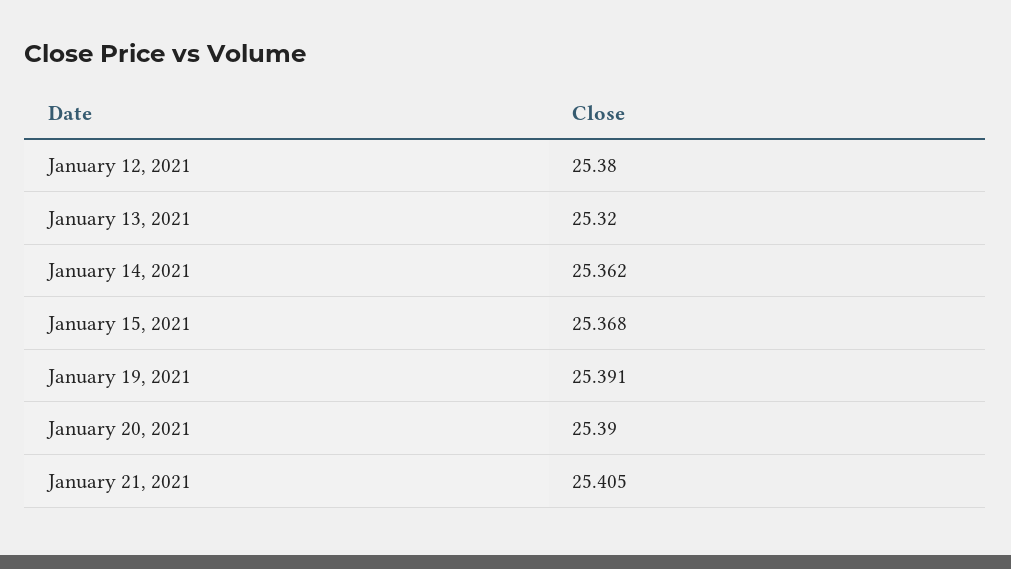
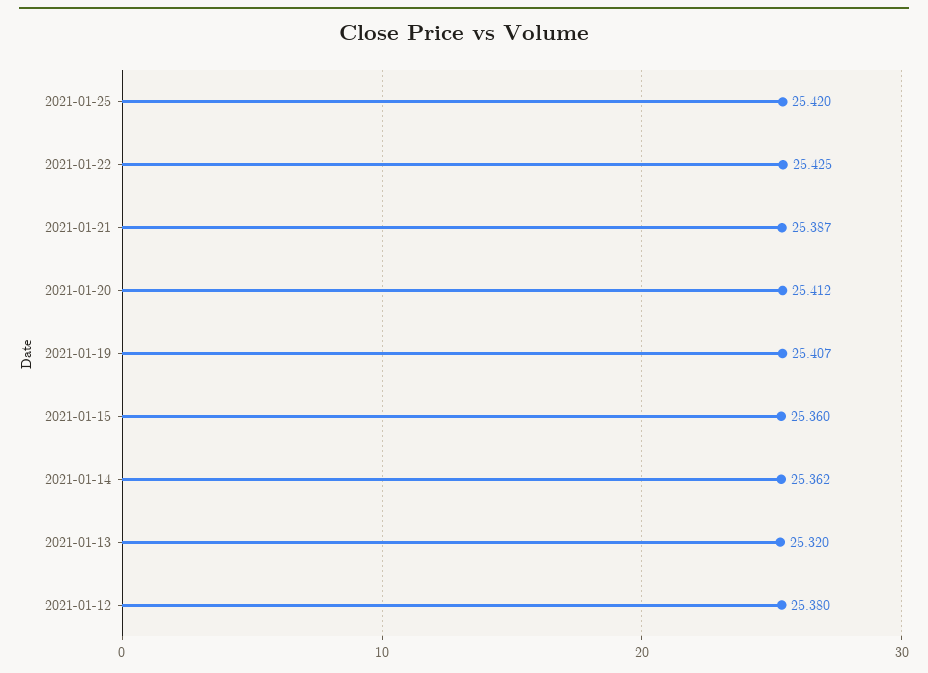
January 15, 2021: 25.368 -> 25.36
January 19, 2021: 25.391 -> 25.407
January 20, 2021: 25.39 -> 25.412
January 21, 2021: 25.405 -> 25.387
2021-01-25: none -> 25.42
2021-01-22: none -> 25.425

